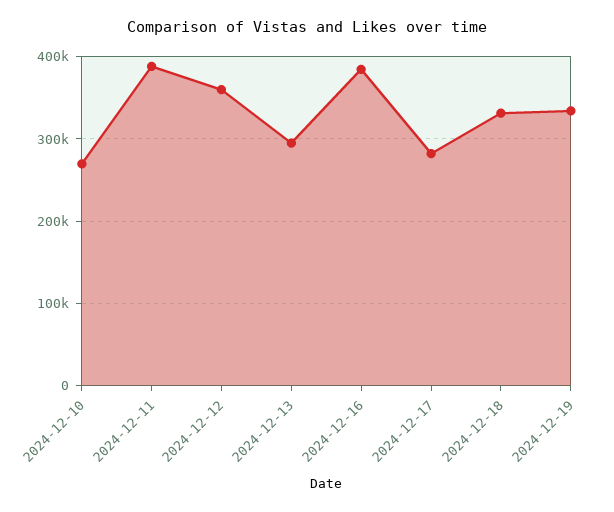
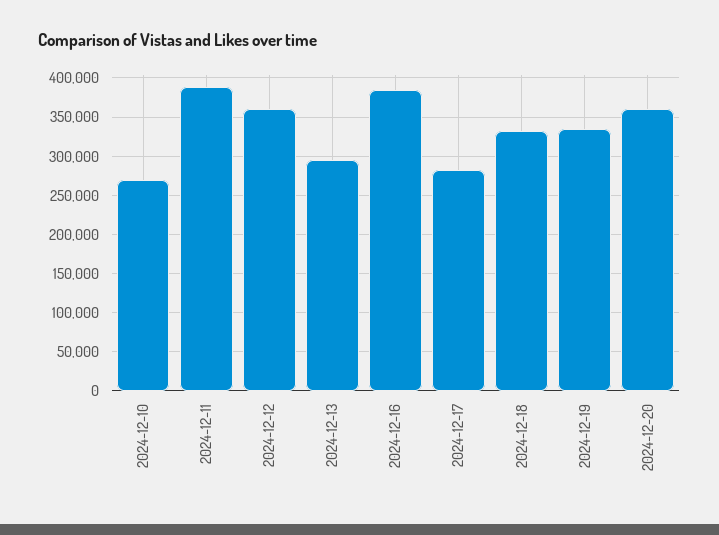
2024-12-20: none -> 360000

